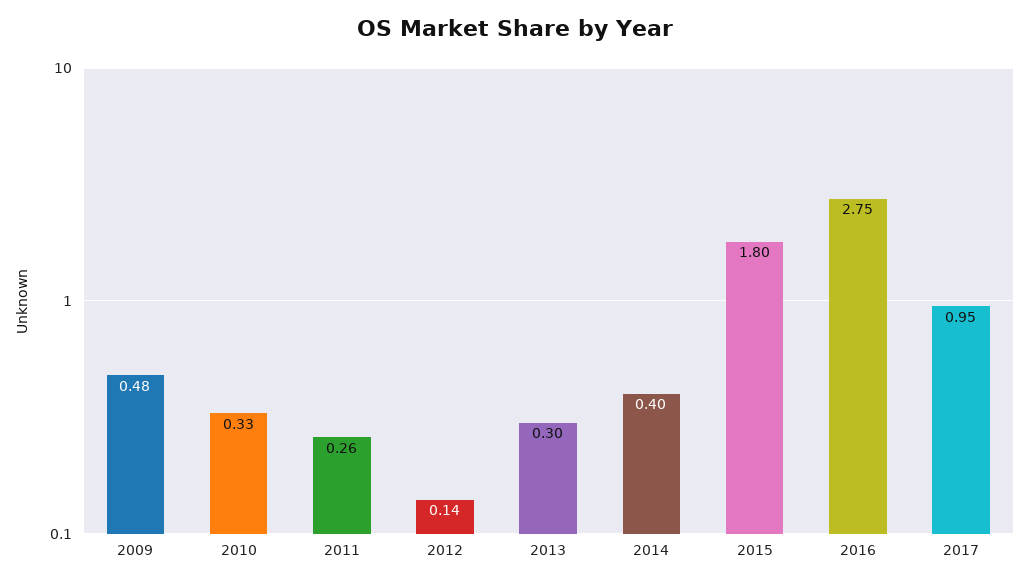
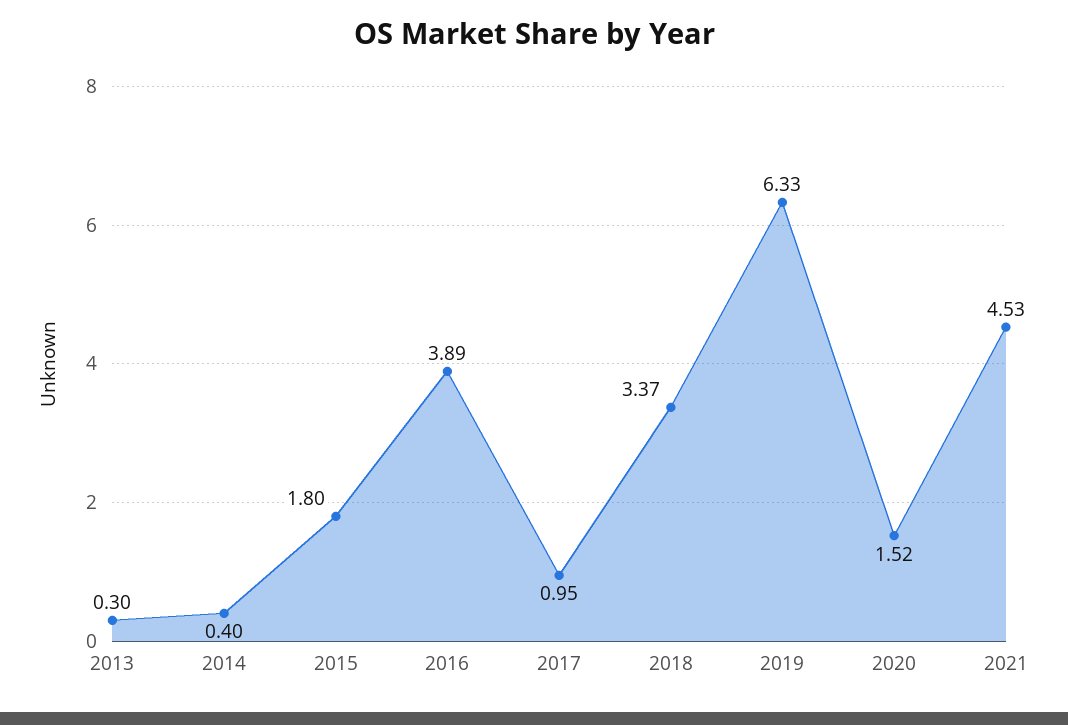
2009: 0.48 -> none
2010: 0.33 -> none
2011: 0.26 -> none
2012: 0.14 -> none
2016: 2.75 -> 3.89
2018: none -> 3.37
2019: none -> 6.33
2020: none -> 1.52
2021: none -> 4.53

